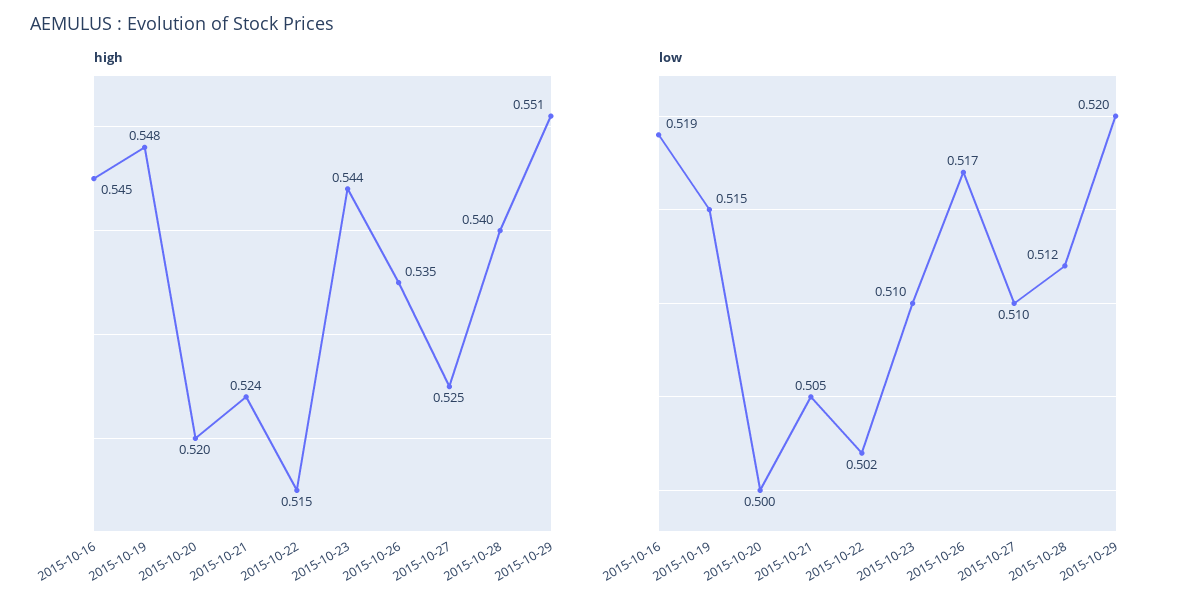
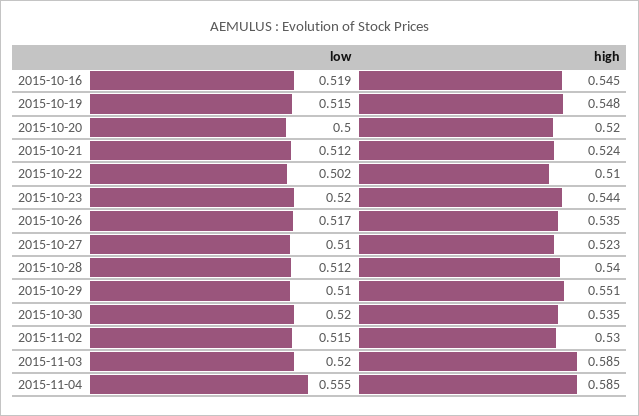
high, 2015-10-22: 0.515 -> 0.51
high, 2015-10-27: 0.525 -> 0.523
low, 2015-10-21: 0.505 -> 0.512
low, 2015-10-23: 0.51 -> 0.52
low, 2015-10-29: 0.52 -> 0.51
low, 2015-10-30: none -> 0.52
high, 2015-10-30: none -> 0.535
low, 2015-11-02: none -> 0.515
high, 2015-11-02: none -> 0.53
low, 2015-11-03: none -> 0.52
high, 2015-11-03: none -> 0.585
low, 2015-11-04: none -> 0.555
high, 2015-11-04: none -> 0.585

